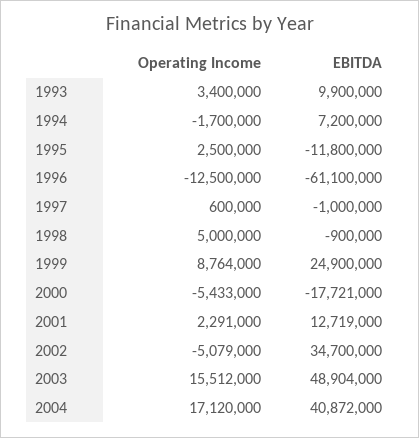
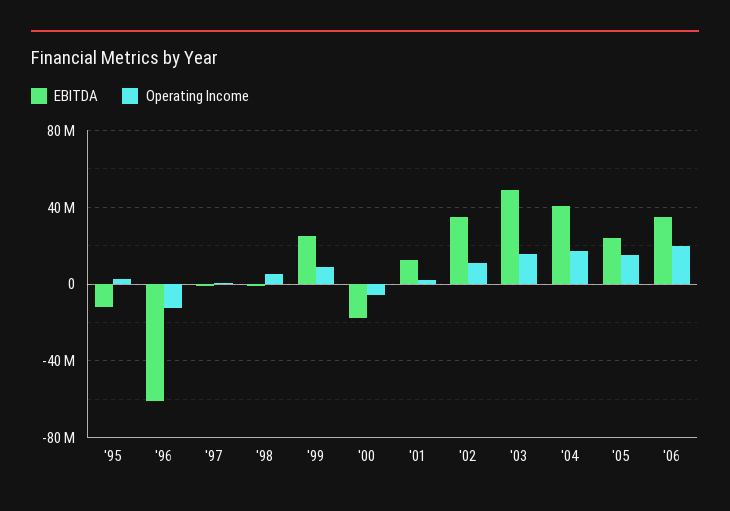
Operating Income, 1993: 3400000 -> none
EBITDA, 1993: 9900000 -> none
Operating Income, 1994: -1700000 -> none
EBITDA, 1994: 7200000 -> none
Operating Income, 2002: -5079000 -> 10000000
EBITDA, '05: none -> 25000000
Operating Income, '05: none -> 15000000
EBITDA, '06: none -> 35000000
Operating Income, '06: none -> 20000000

